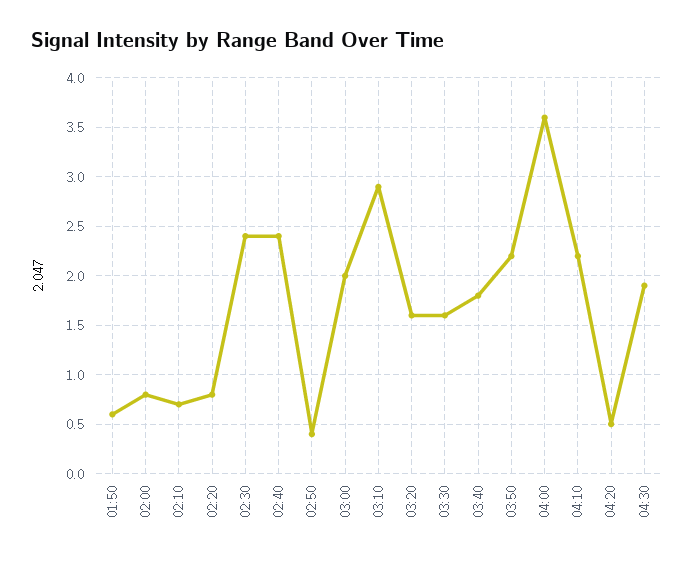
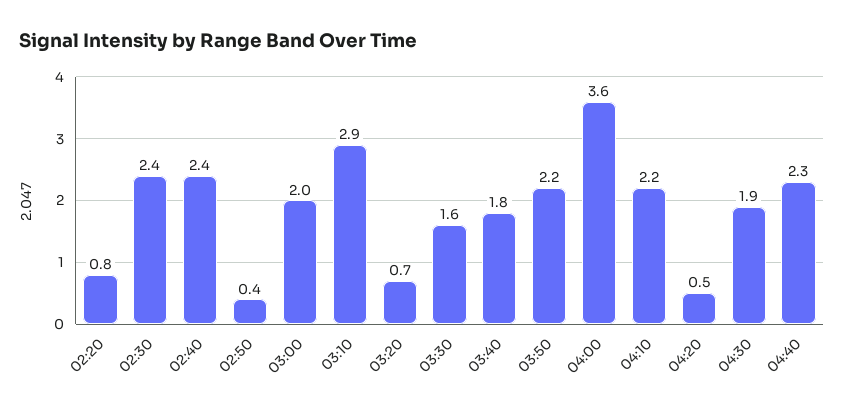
01:50: 0.6 -> none
02:00: 0.8 -> none
02:10: 0.7 -> none
03:20: 1.6 -> 0.7
04:40: none -> 2.3

